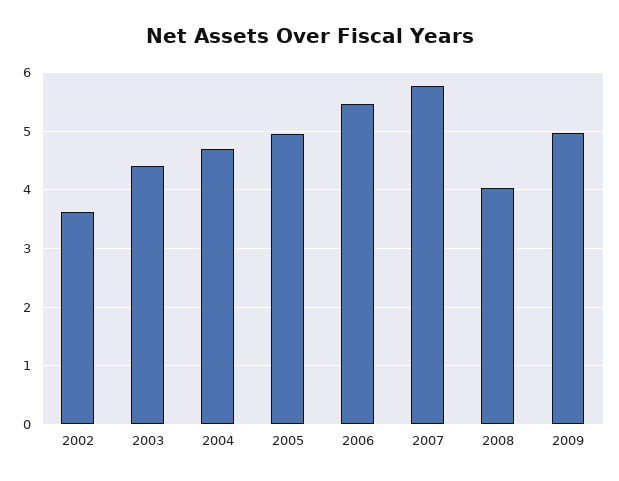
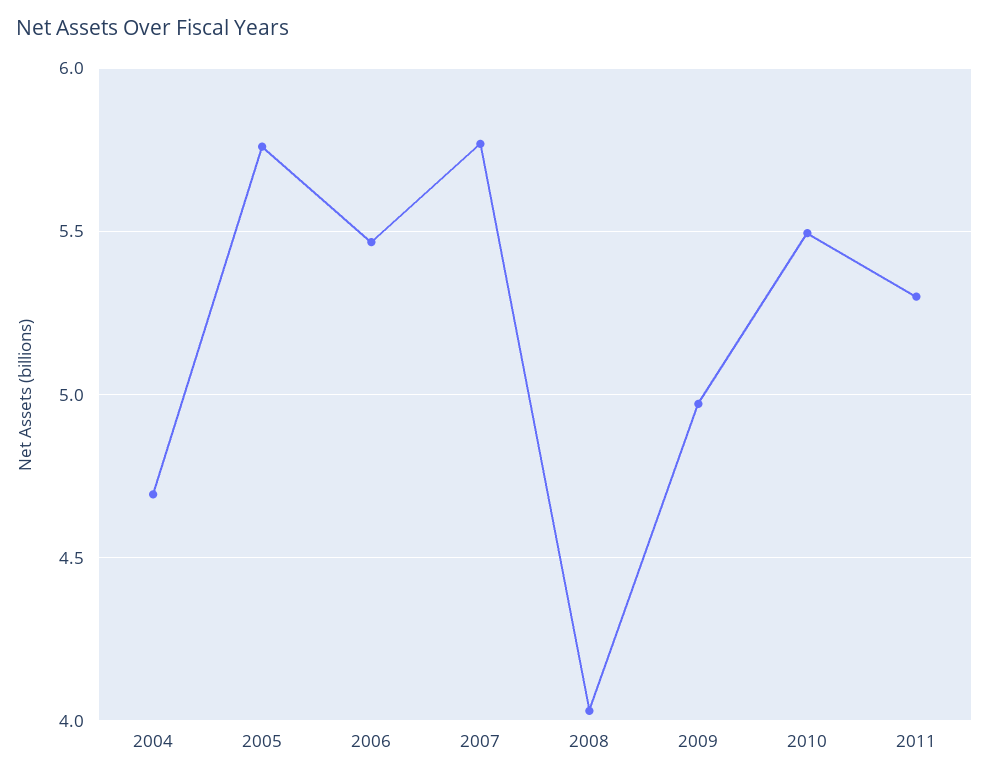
2002: 3.6 -> none
2003: 4.4 -> none
2005: 5 -> 5.75
2010: none -> 5.5
2011: none -> 5.3

